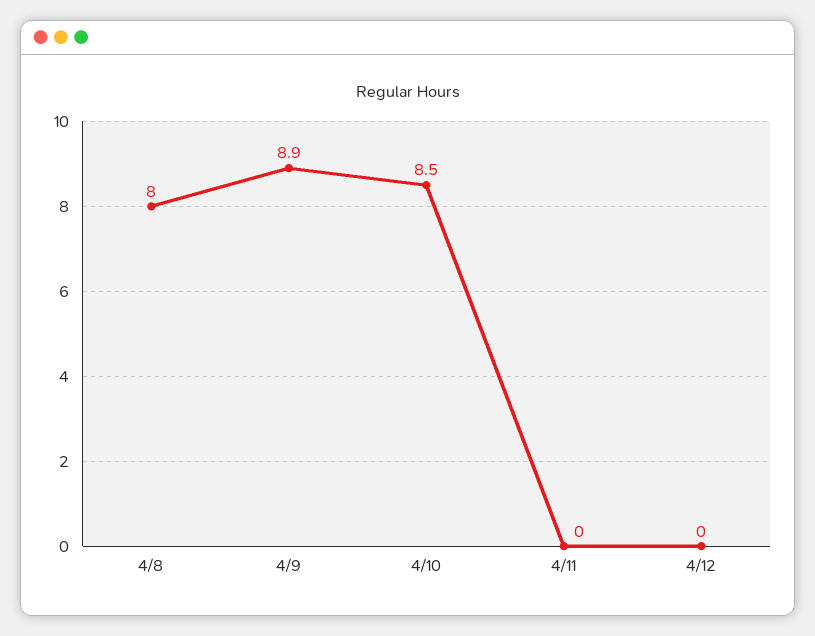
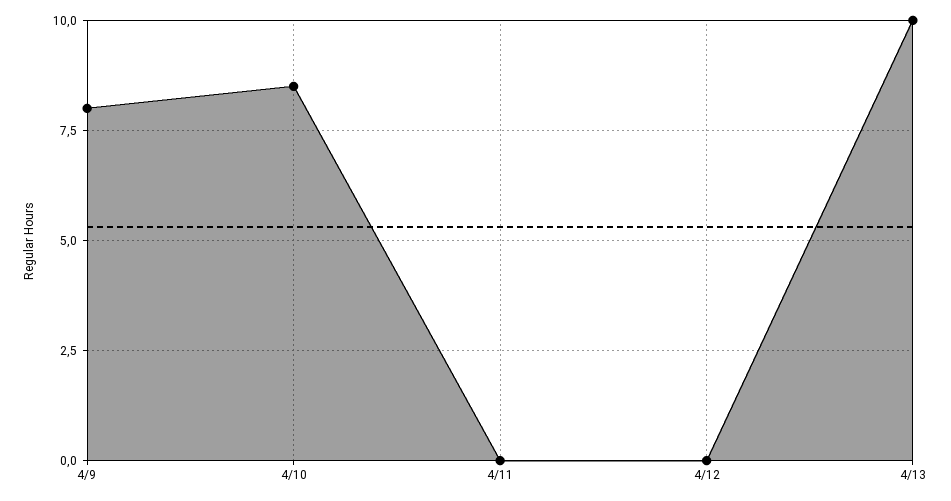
4/8: 8 -> none
4/9: 8.9 -> 8
4/13: none -> 10

